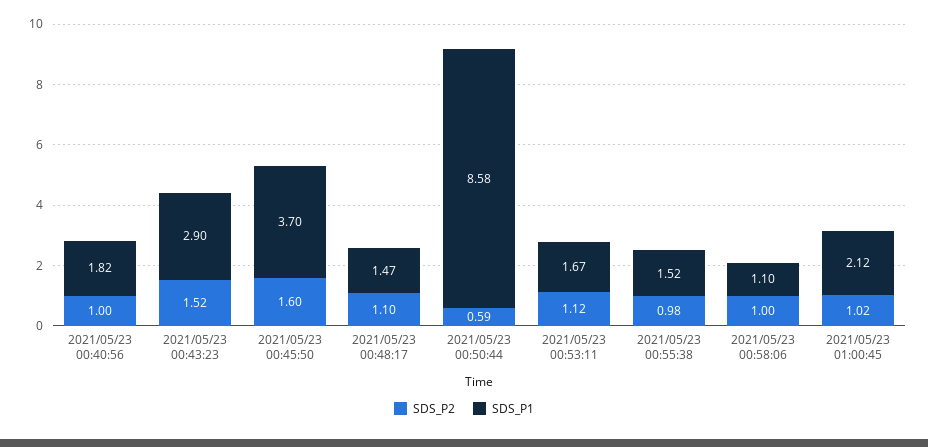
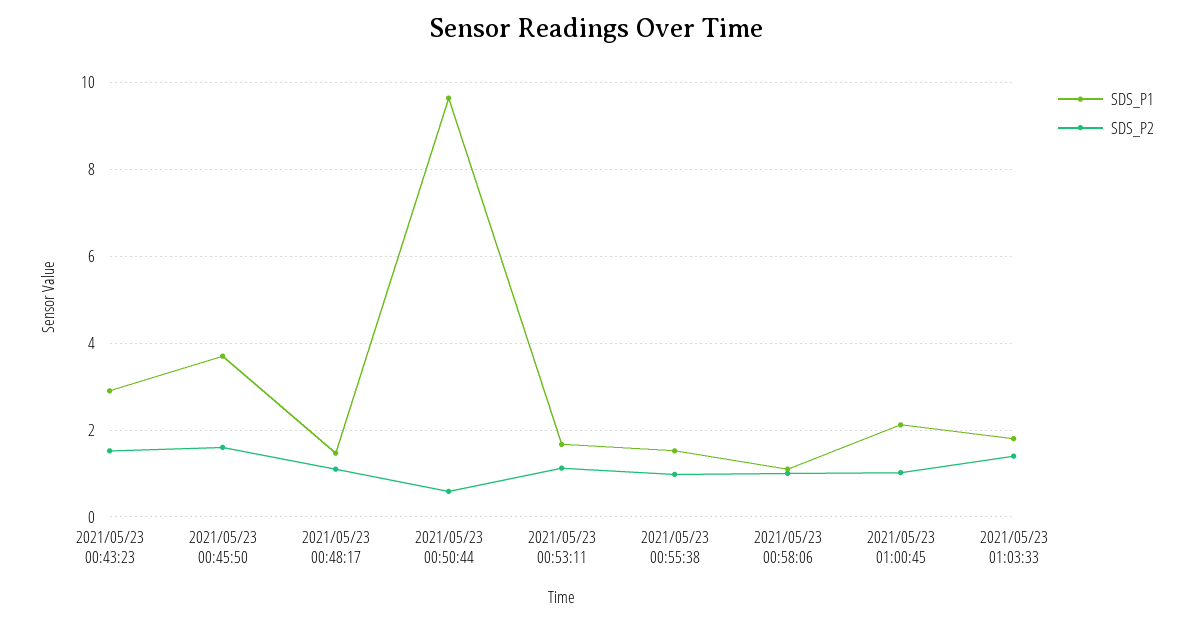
SDS_P2, 2021/05/23 00:40:56: 1 -> none
SDS_P1, 2021/05/23 00:40:56: 1.82 -> none
SDS_P1, 2021/05/23 00:50:44: 8.58 -> 9.6
SDS_P1, 2021/05/23 01:03:33: none -> 1.8
SDS_P2, 2021/05/23 01:03:33: none -> 1.4

